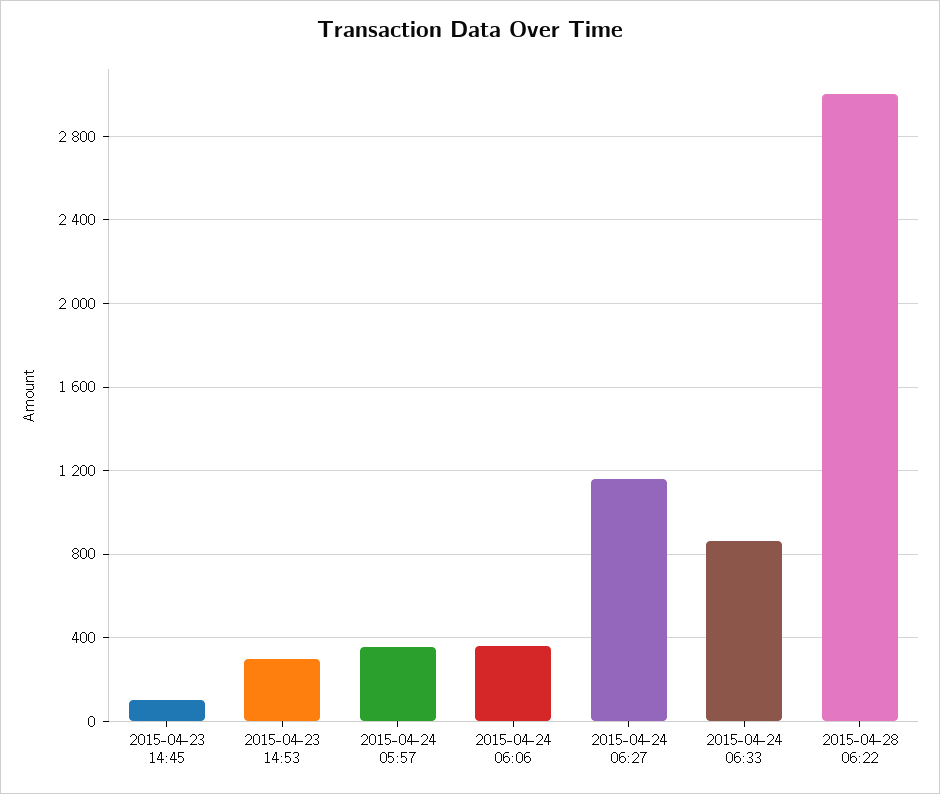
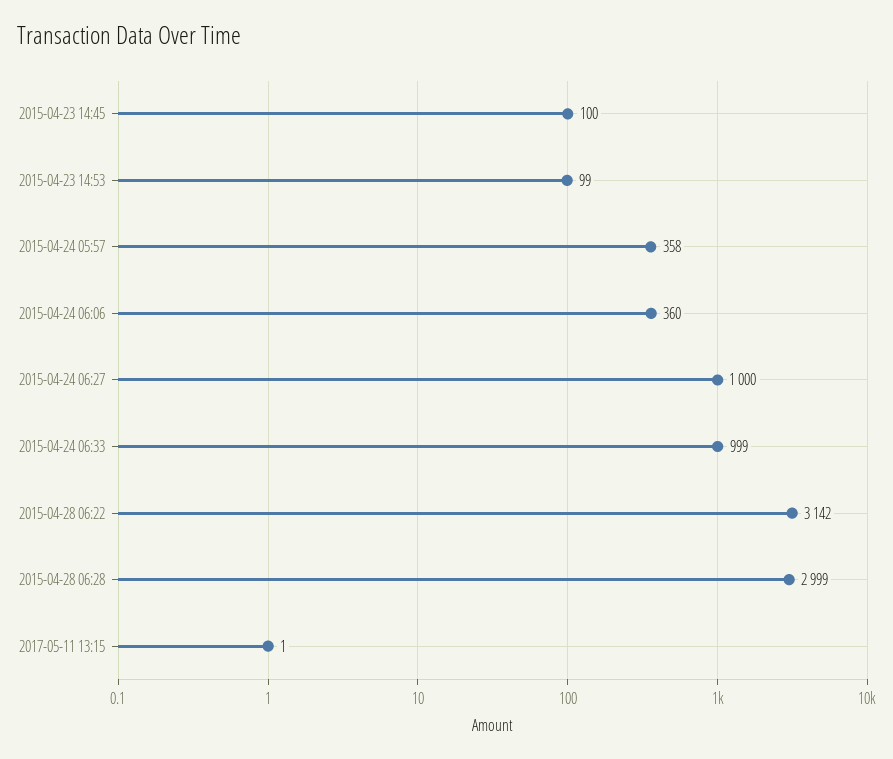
2015-04-23 14:53: 300 -> 99
2015-04-24 06:27: 1150 -> 1000
2015-04-24 06:33: 850 -> 999
2015-04-28 06:22: 3000 -> 3142
2015-04-28 06:28: none -> 2999
2017-05-11 13:15: none -> 1

